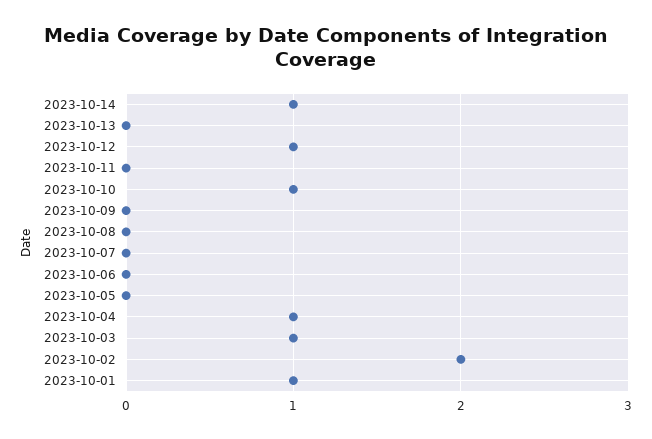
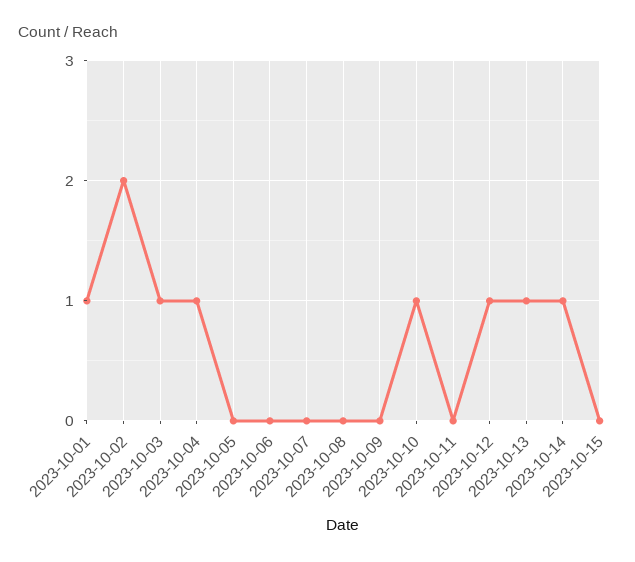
2023-10-13: 0 -> 1
2023-10-15: none -> 0

